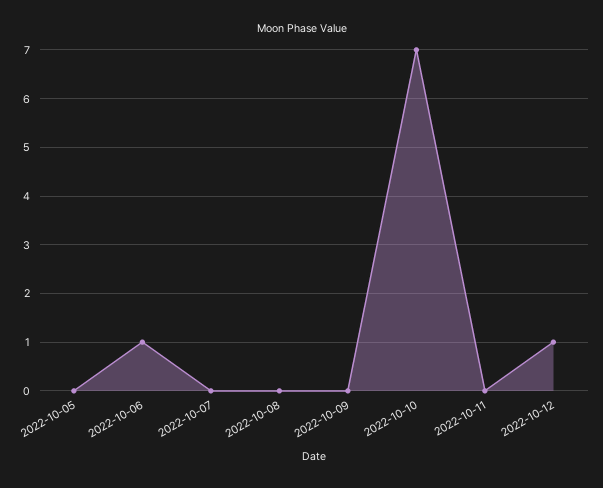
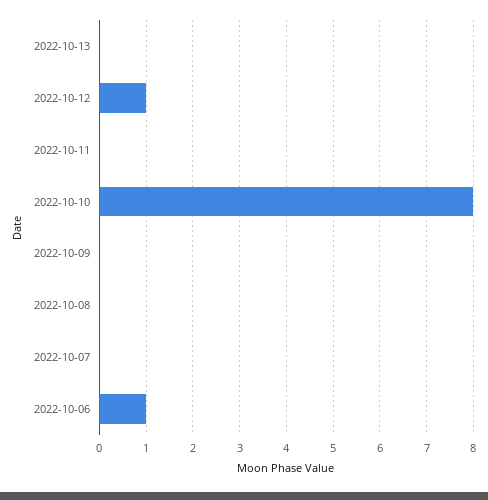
2022-10-05: 0 -> none
2022-10-10: 7 -> 8
2022-10-13: none -> 0

